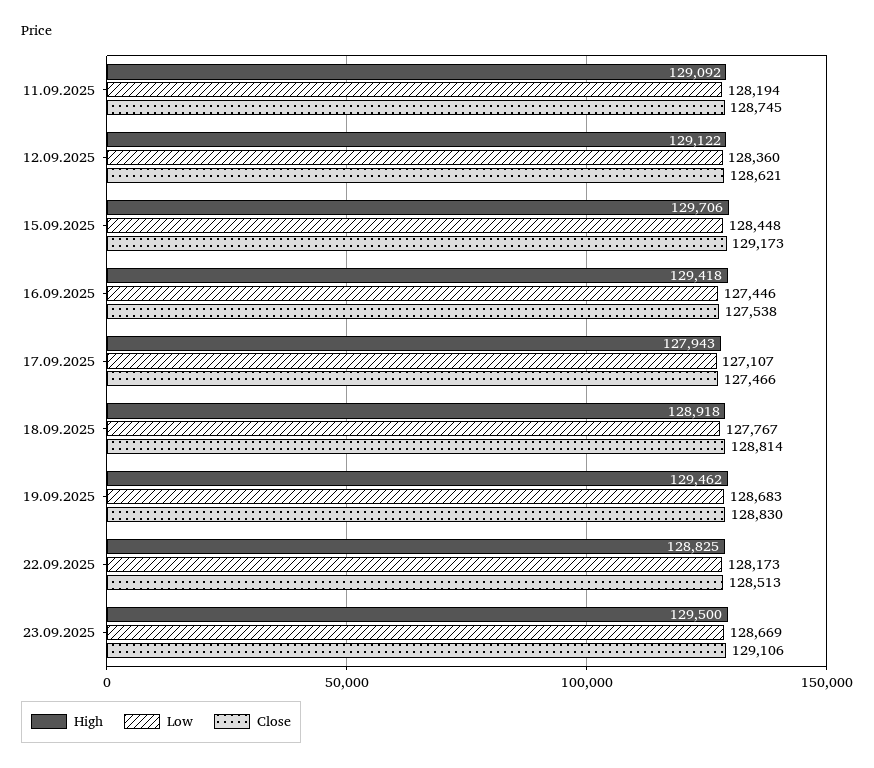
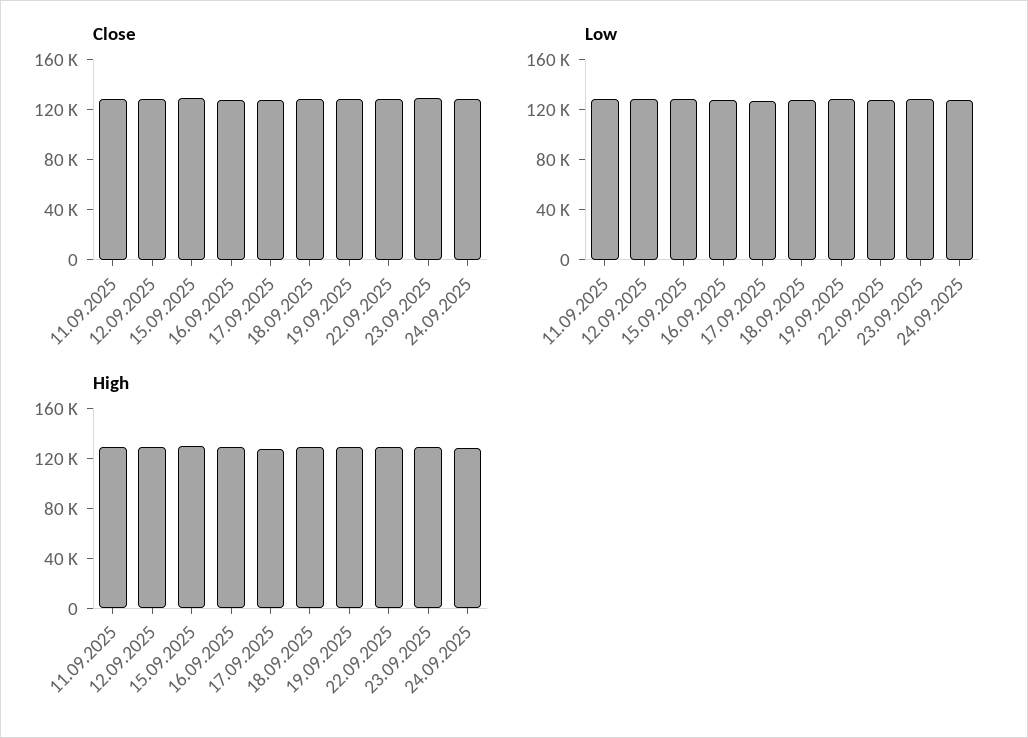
Close, 24.09.2025: none -> 130000
Low, 24.09.2025: none -> 130000
High, 24.09.2025: none -> 130000

